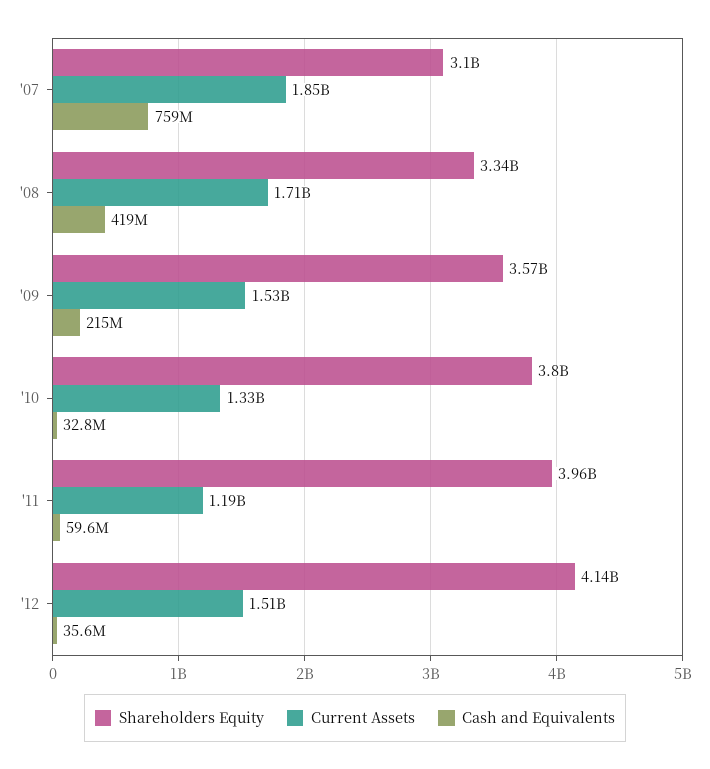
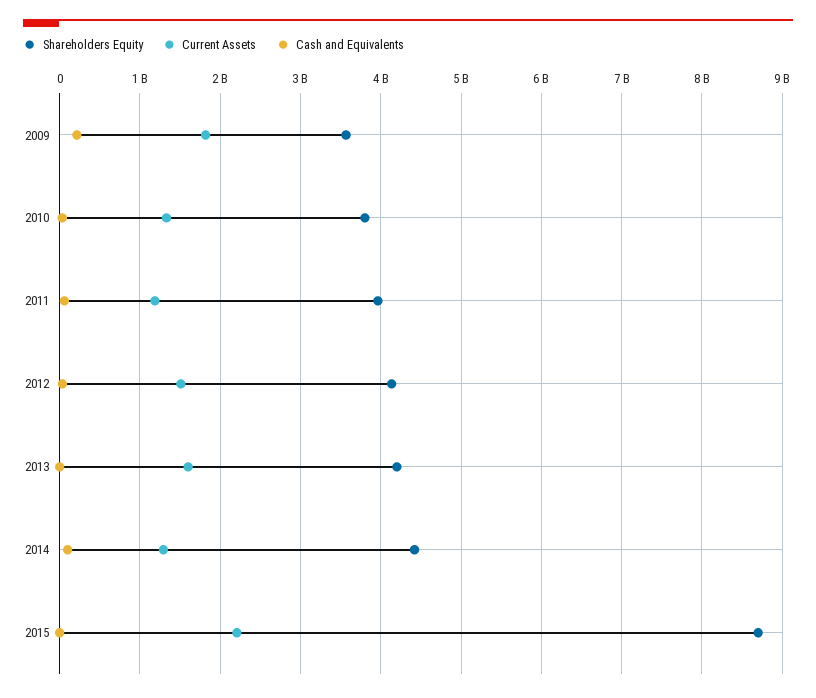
Shareholders Equity, '07: 3100000000 -> none
Current Assets, '07: 1850000000 -> none
Cash and Equivalents, '07: 759000000 -> none
Shareholders Equity, '08: 3340000000 -> none
Current Assets, '08: 1710000000 -> none
Cash and Equivalents, '08: 419000000 -> none
Current Assets, '09: 1530000000 -> 1800000000
Shareholders Equity, 2013: none -> 4200000000
Current Assets, 2013: none -> 1600000000
Cash and Equivalents, 2013: none -> 0
Shareholders Equity, 2014: none -> 4400000000
Current Assets, 2014: none -> 1300000000
Cash and Equivalents, 2014: none -> 100000000
Shareholders Equity, 2015: none -> 8700000000
Current Assets, 2015: none -> 2200000000
Cash and Equivalents, 2015: none -> 0

